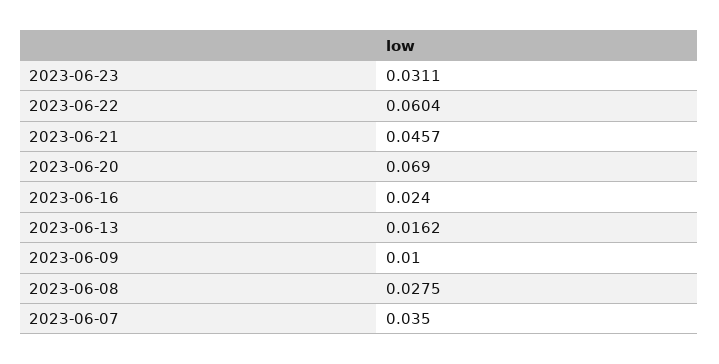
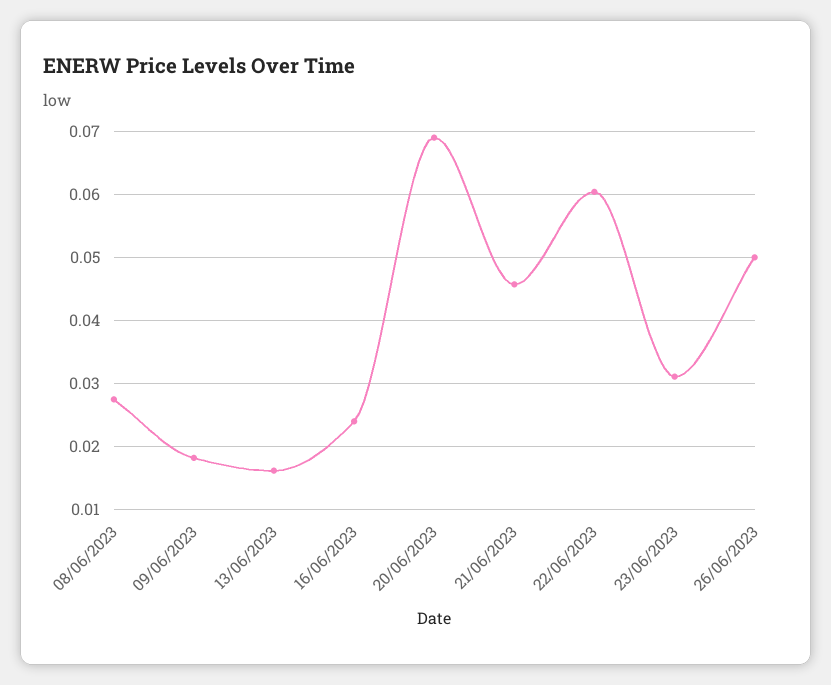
2023-06-09: 0.01 -> 0.018
2023-06-07: 0.035 -> none
26/06/2023: none -> 0.05

